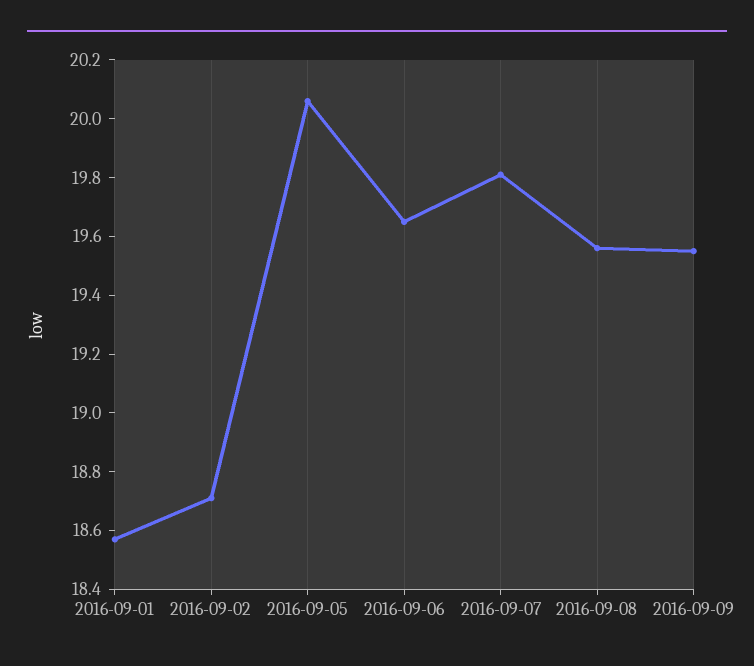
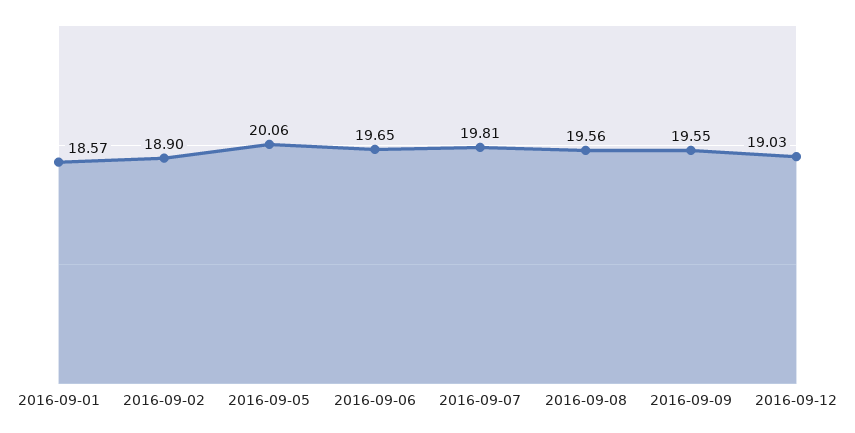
2016-09-02: 18.7 -> 18.9
2016-09-12: none -> 19.03

